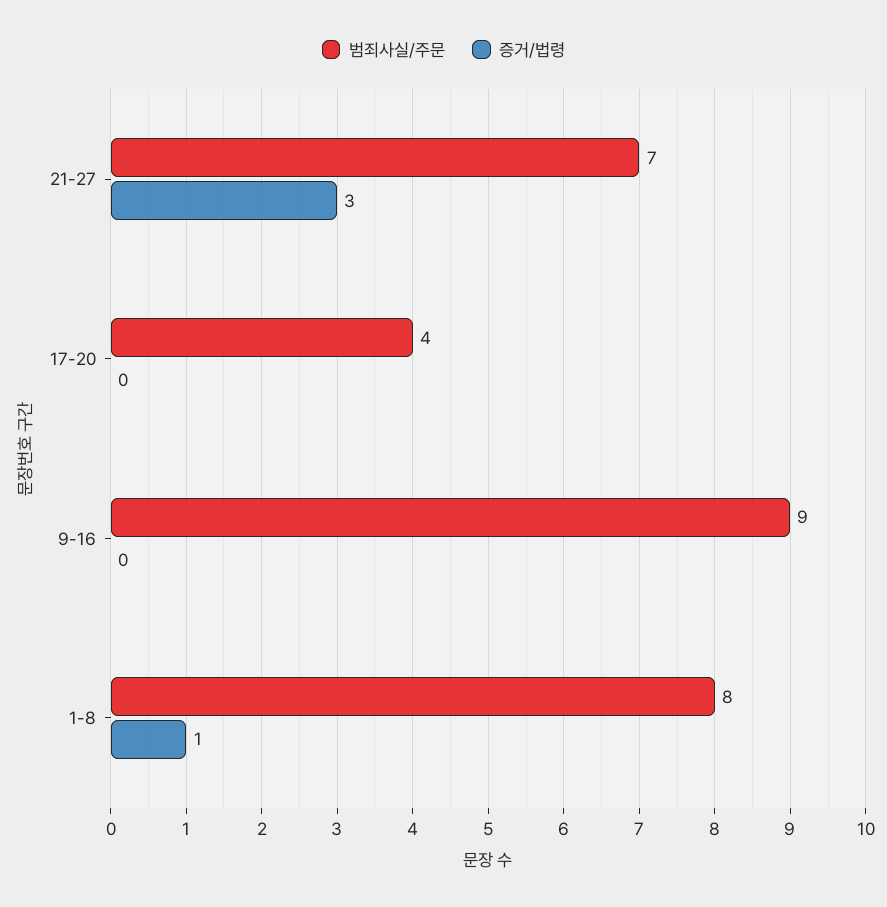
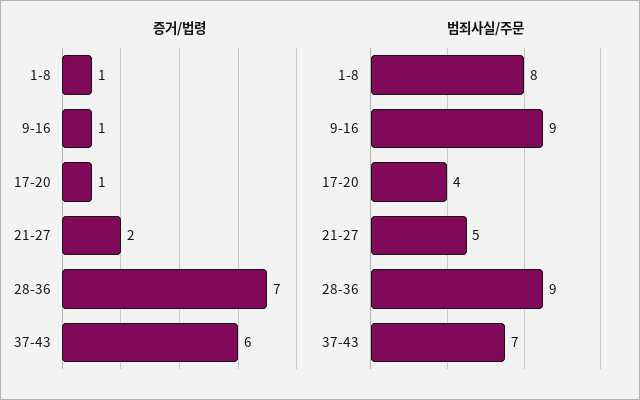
범죄사실/주문, 21-27: 7 -> 5
증거/법령, 21-27: 3 -> 2
증거/법령, 17-20: 0 -> 1
증거/법령, 9-16: 0 -> 1
증거/법령, 28-36: none -> 7
증거/법령, 37-43: none -> 6
범죄사실/주문, 28-36: none -> 9
범죄사실/주문, 37-43: none -> 7

